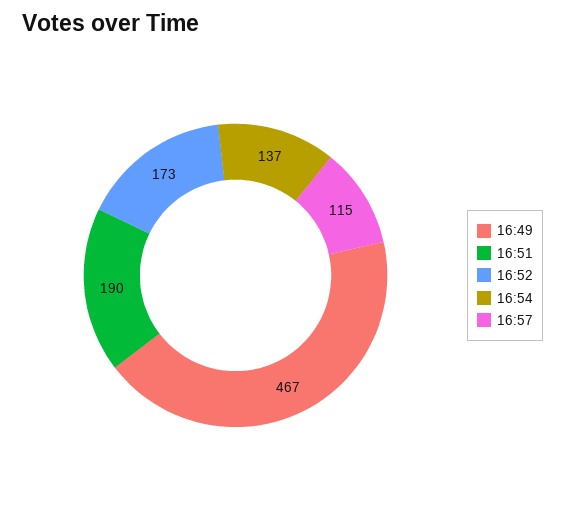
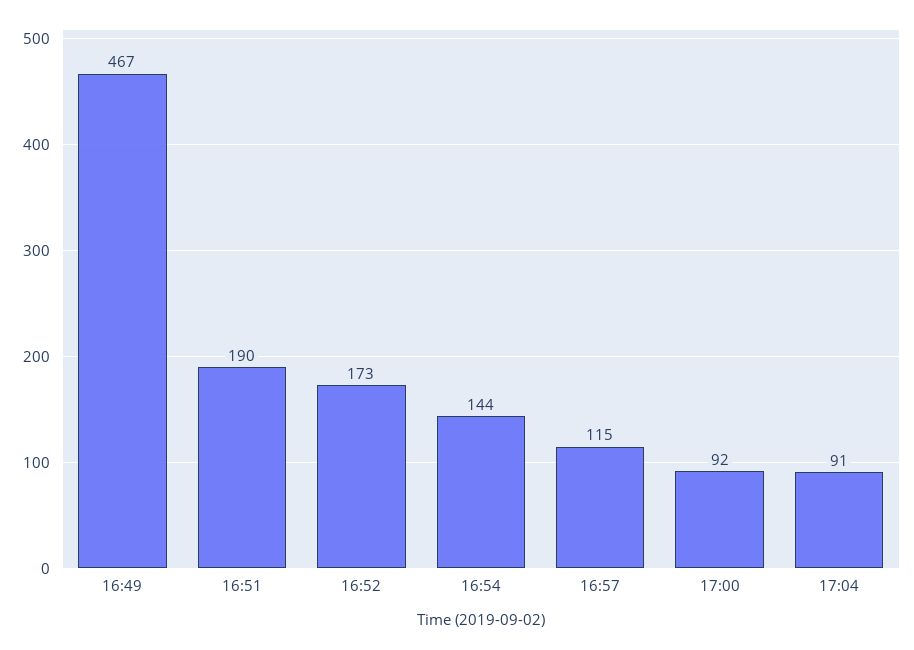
16:54: 137 -> 144
17:00: none -> 92
17:04: none -> 91

